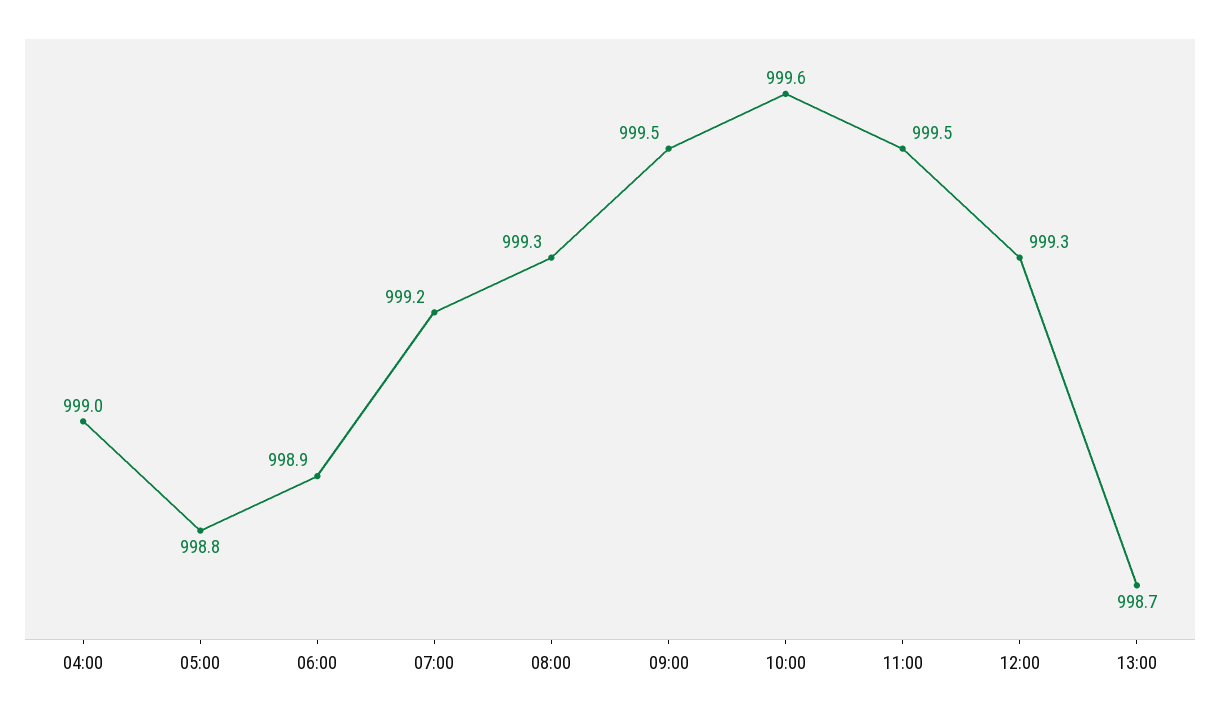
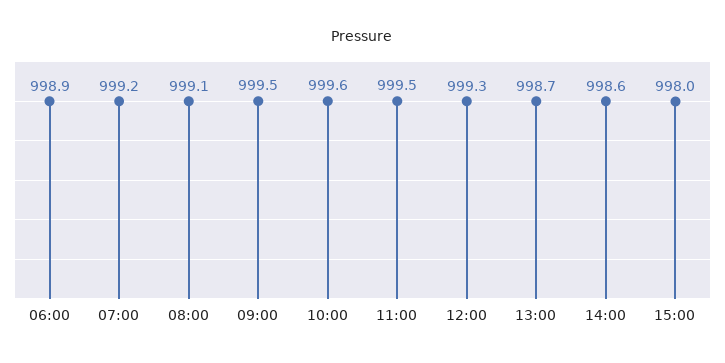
04:00: 999 -> none
05:00: 998.8 -> none
08:00: 999.3 -> 999.1
14:00: none -> 998.6
15:00: none -> 998

